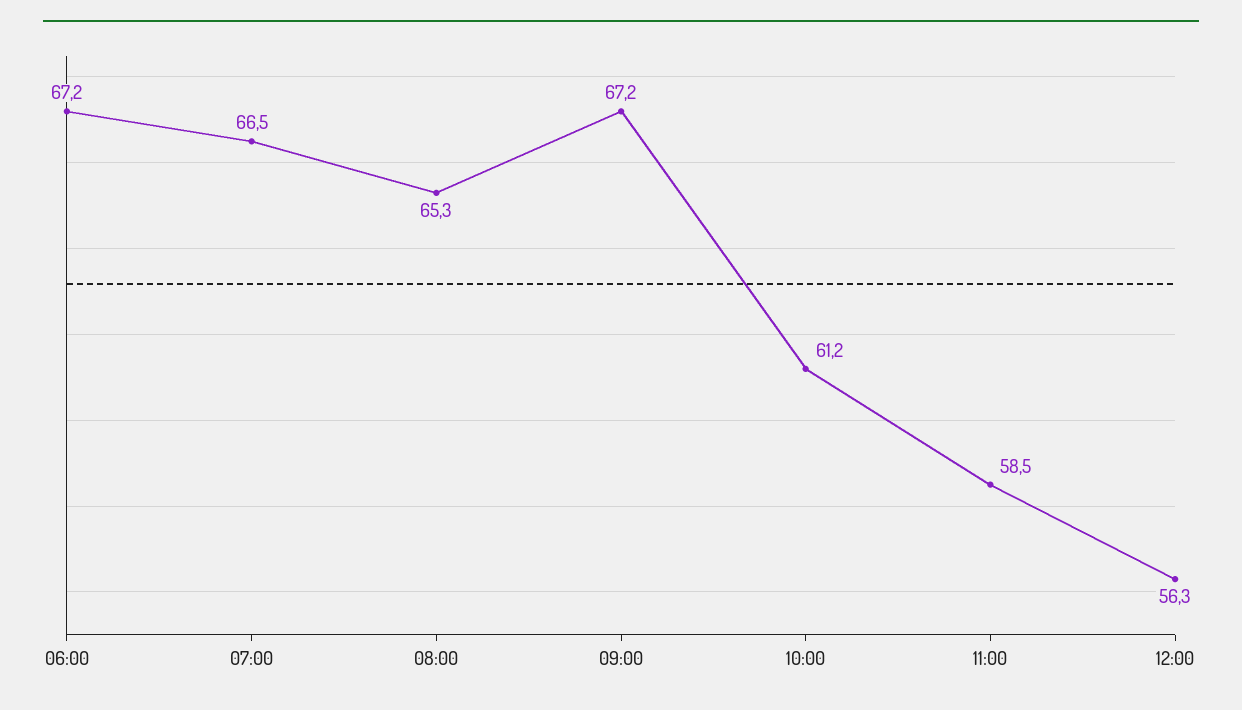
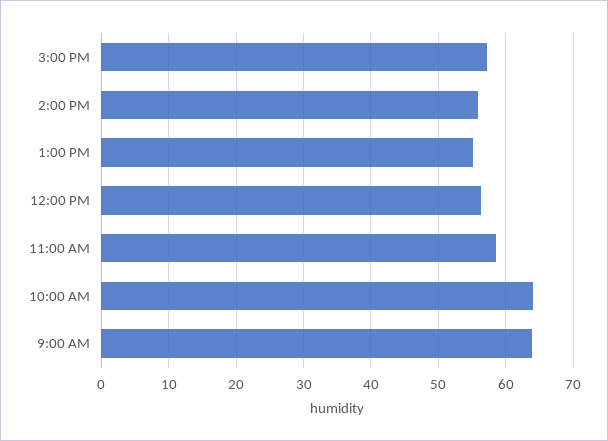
06:00: 67.2 -> none
07:00: 66.5 -> none
08:00: 65.3 -> none
09:00: 67.2 -> 64
10:00: 61.2 -> 64
3:00 PM: none -> 57
2:00 PM: none -> 56
1:00 PM: none -> 55

